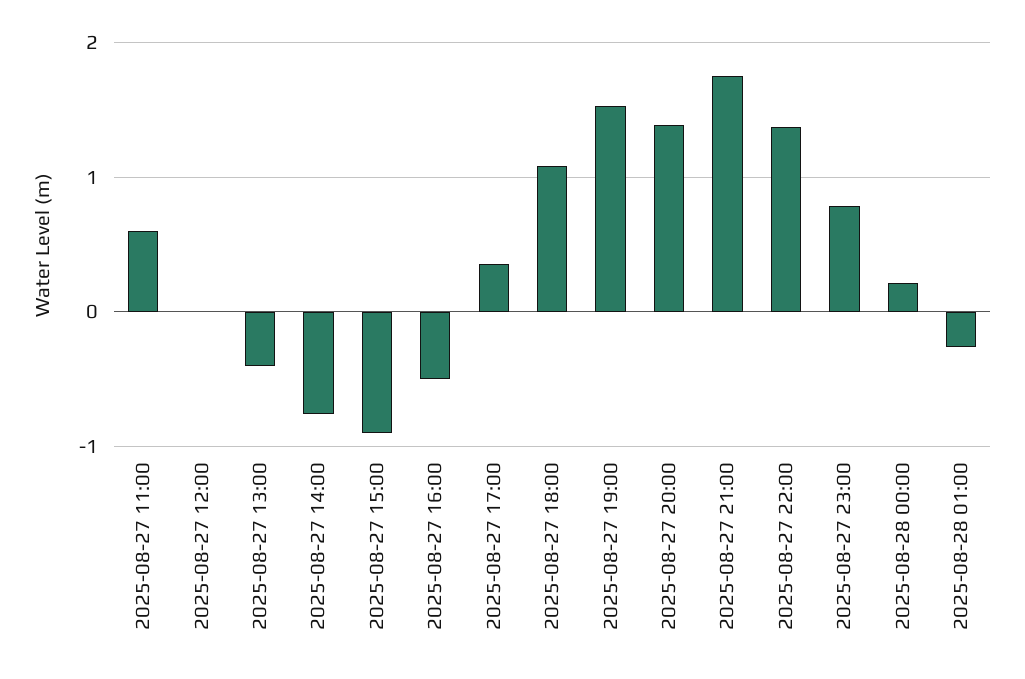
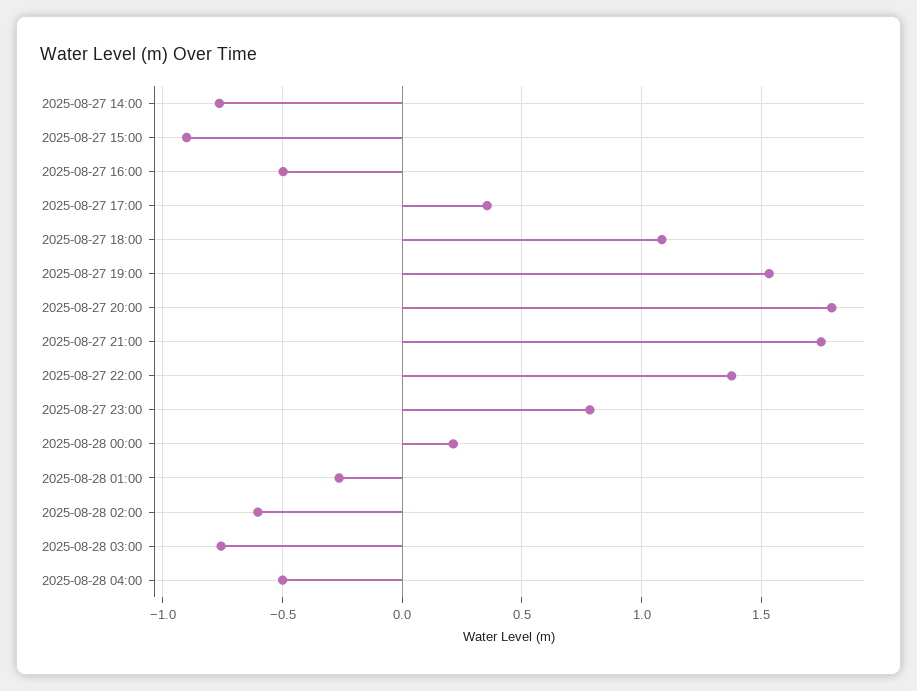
2025-08-27 11:00: 0.6 -> none
2025-08-27 12:00: 0 -> none
2025-08-27 13:00: -0.4 -> none
2025-08-27 20:00: 1.4 -> 1.8
2025-08-28 02:00: none -> -0.6
2025-08-28 03:00: none -> -0.75
2025-08-28 04:00: none -> -0.5

